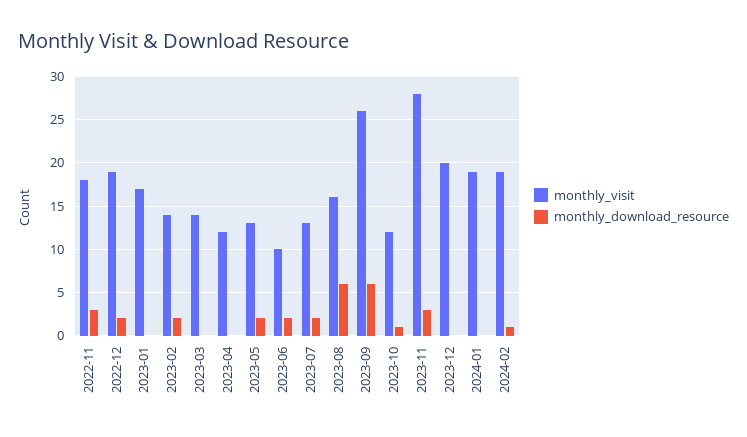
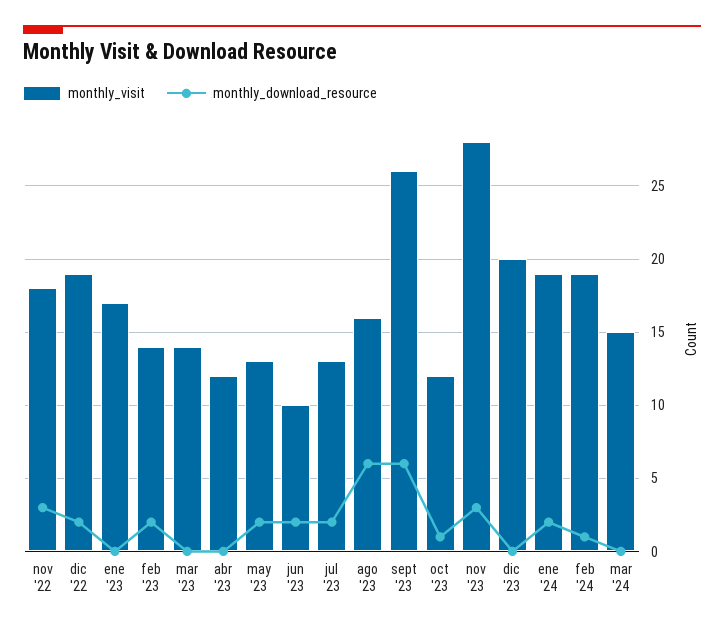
monthly_download_resource, 2024-01: 0 -> 2
monthly_visit, mar '24: none -> 15
monthly_download_resource, mar '24: none -> 0

